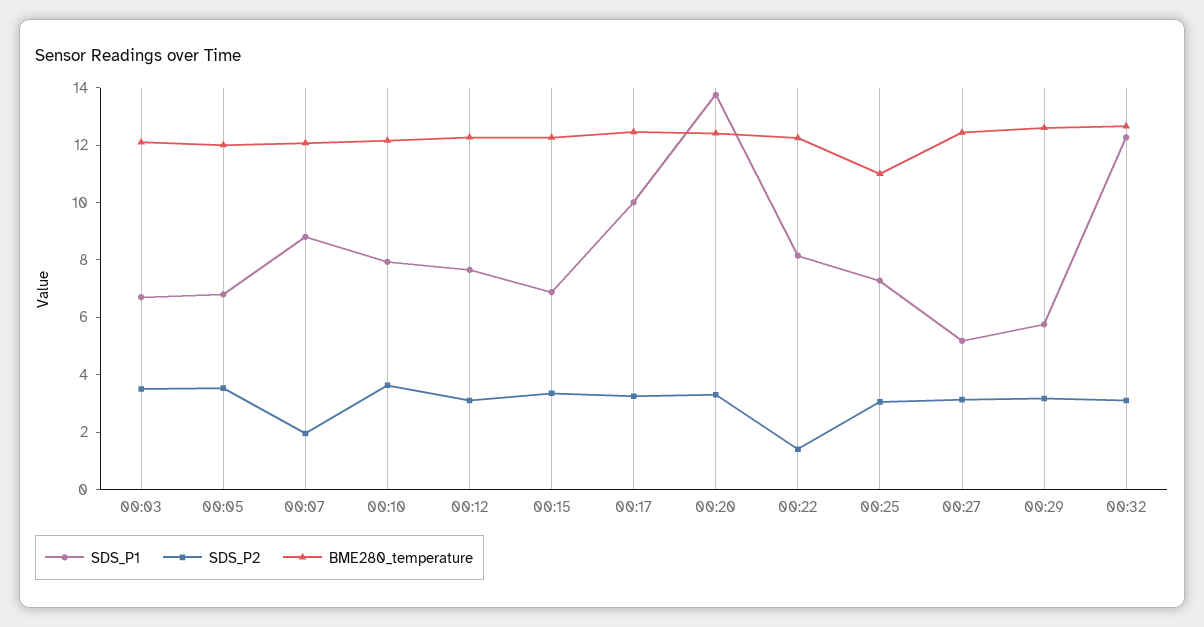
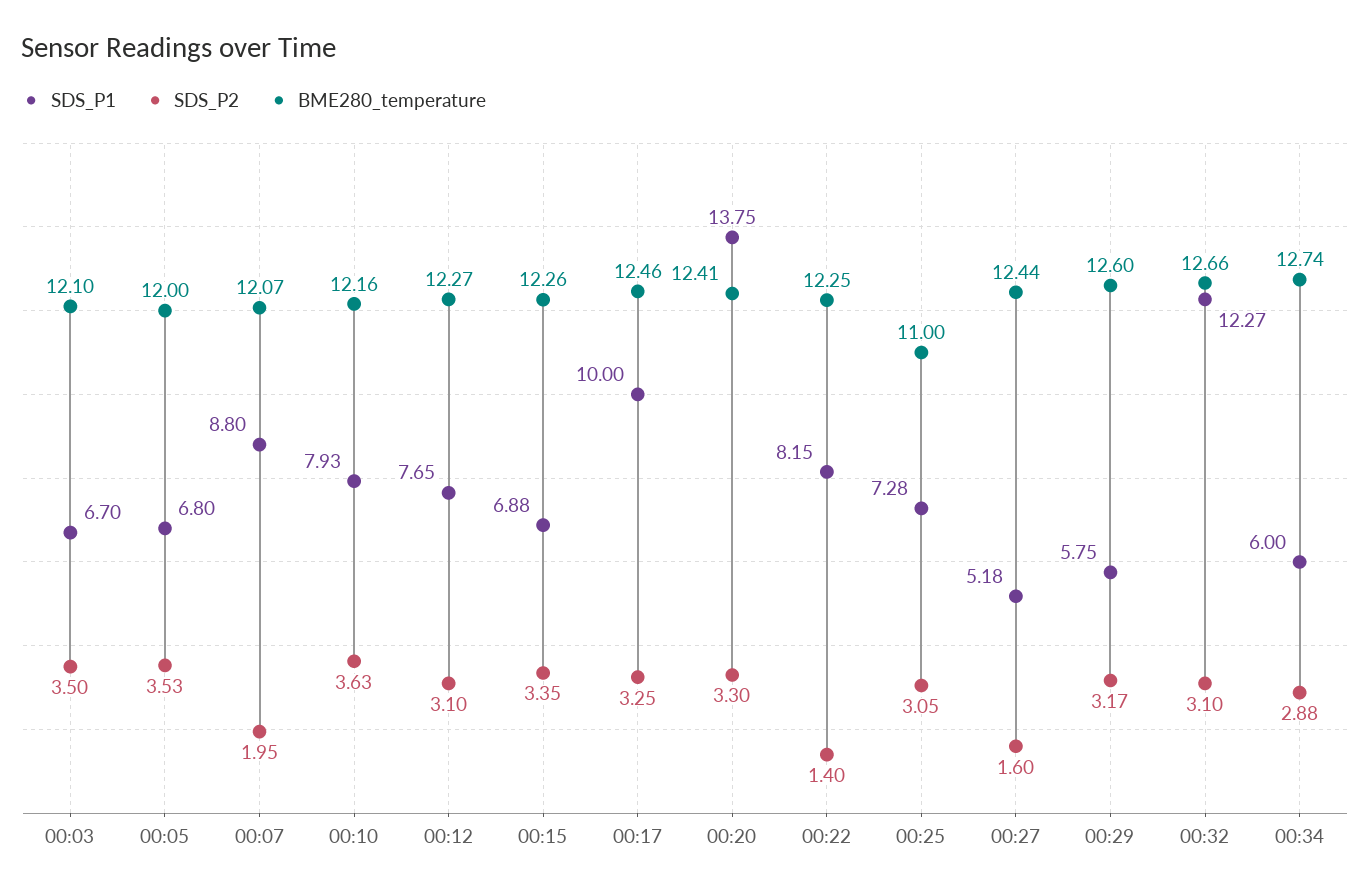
SDS_P2, 00:27: 3 -> 1.6
SDS_P1, 00:34: none -> 6
SDS_P2, 00:34: none -> 2.88
BME280_temperature, 00:34: none -> 12.74

